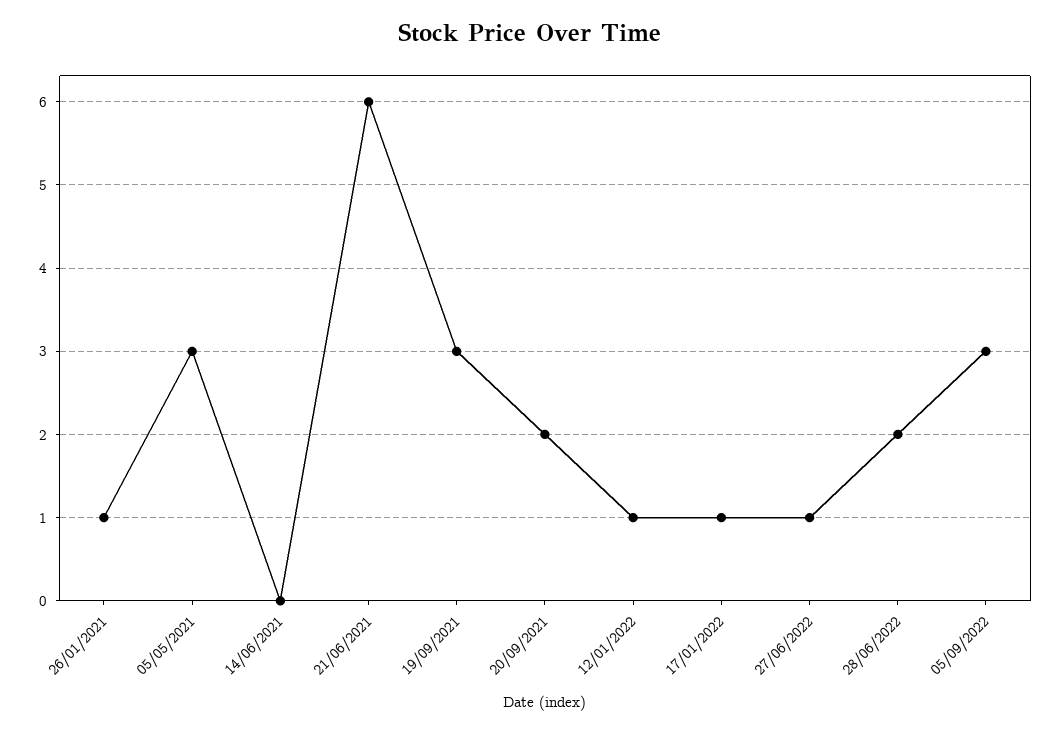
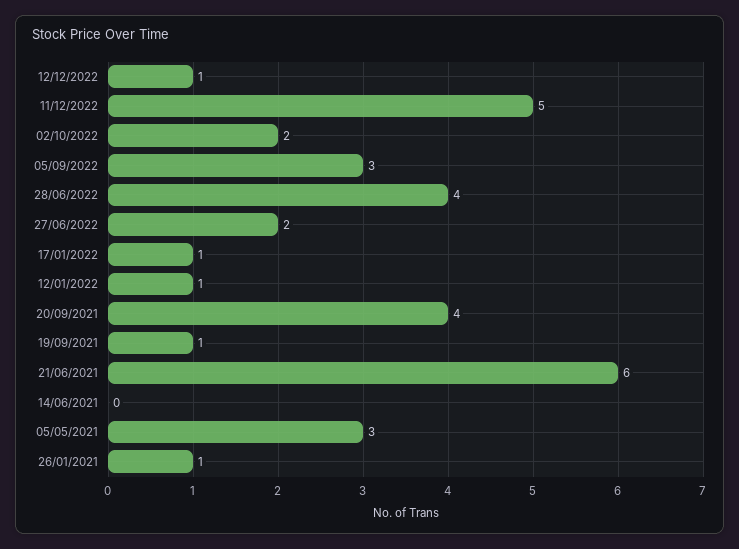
19/09/2021: 3 -> 1
20/09/2021: 2 -> 4
27/06/2022: 1 -> 2
28/06/2022: 2 -> 4
12/12/2022: none -> 1
11/12/2022: none -> 5
02/10/2022: none -> 2

